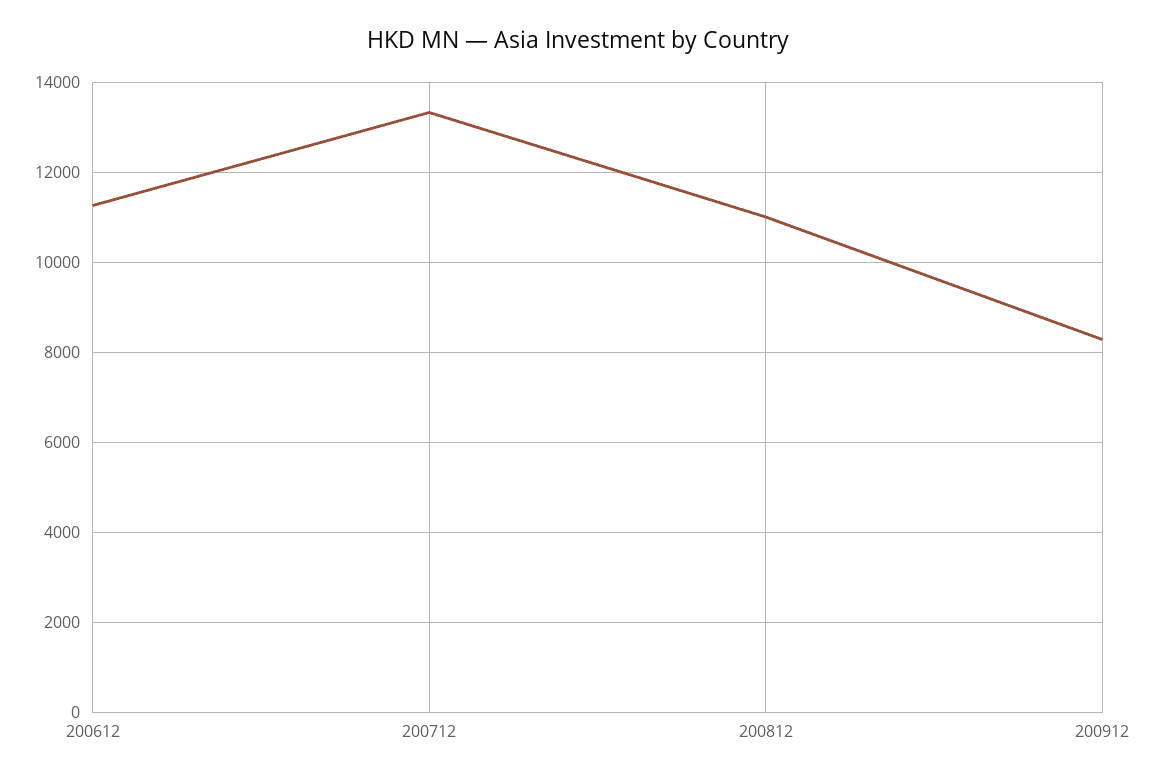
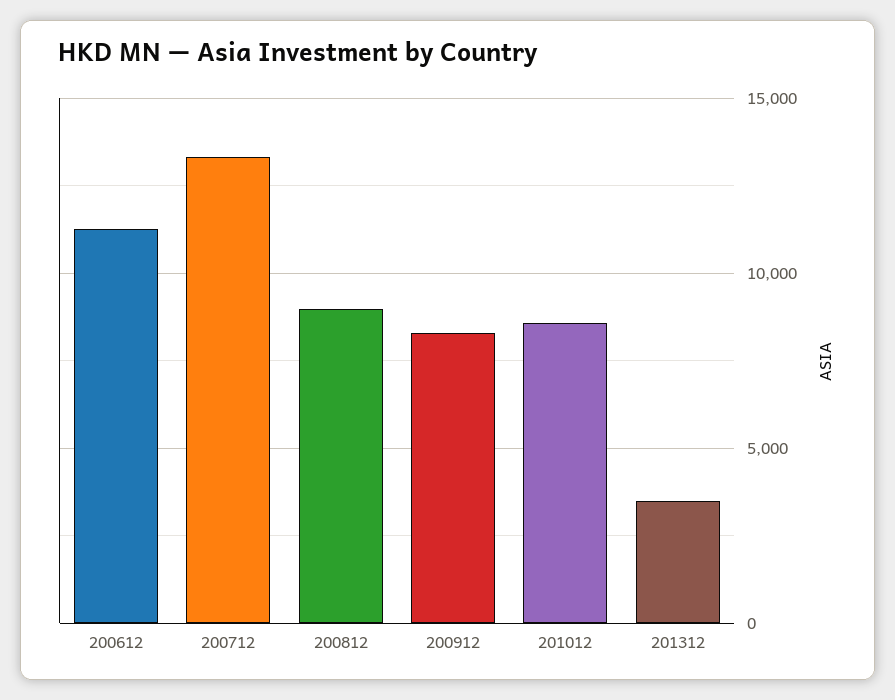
200812: 11000 -> 9000
201012: none -> 8500
201312: none -> 3500

